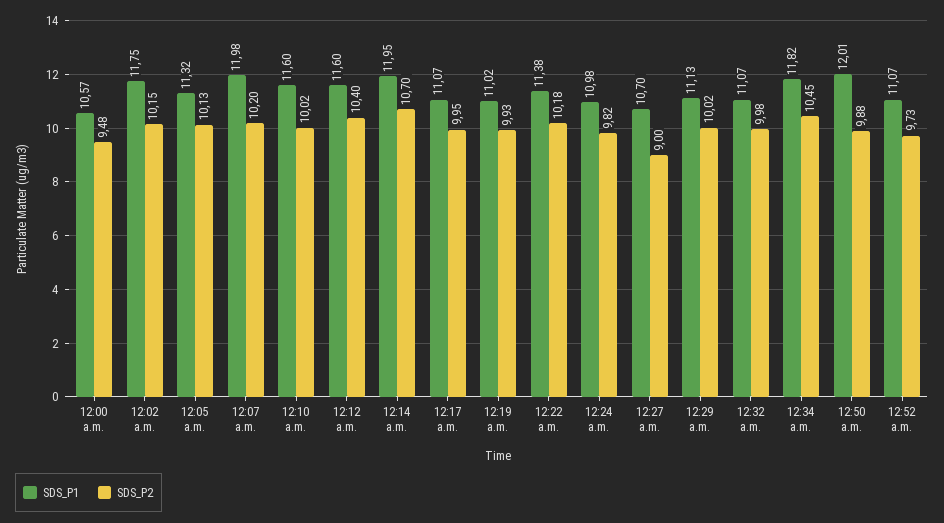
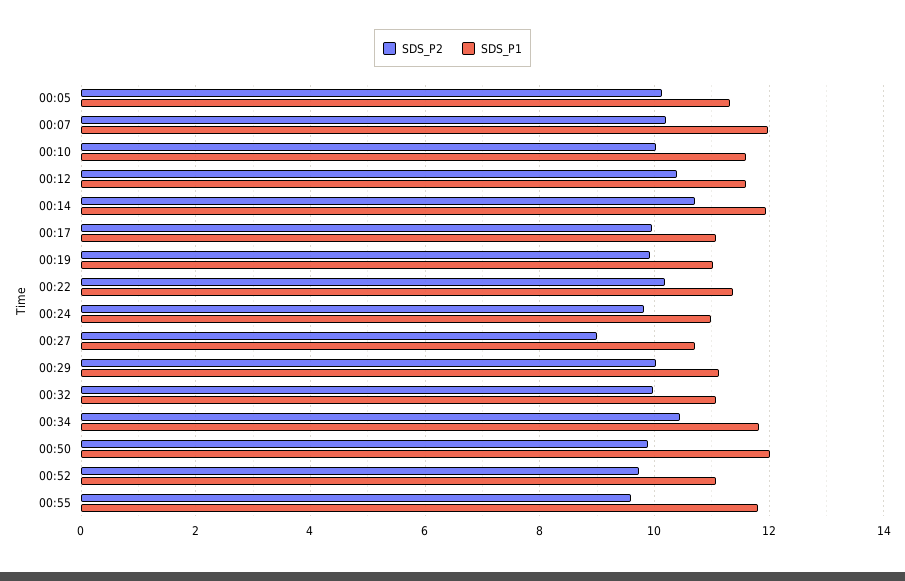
SDS_P1, 12:00 a.m.: 10.57 -> none
SDS_P2, 12:00 a.m.: 9.48 -> none
SDS_P1, 12:02 a.m.: 11.75 -> none
SDS_P2, 12:02 a.m.: 10.15 -> none
SDS_P2, 00:55: none -> 9.6
SDS_P1, 00:55: none -> 11.8

